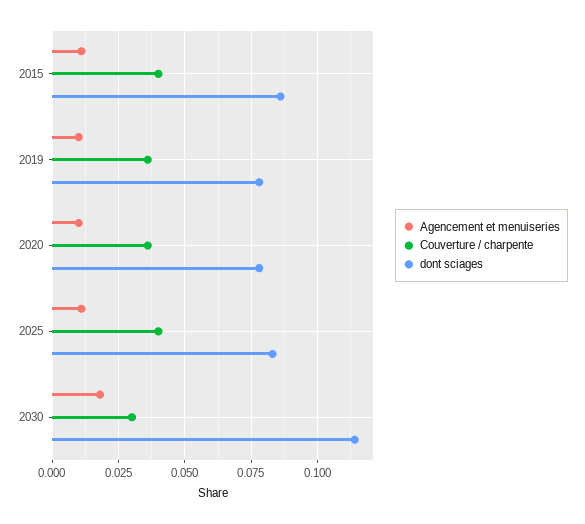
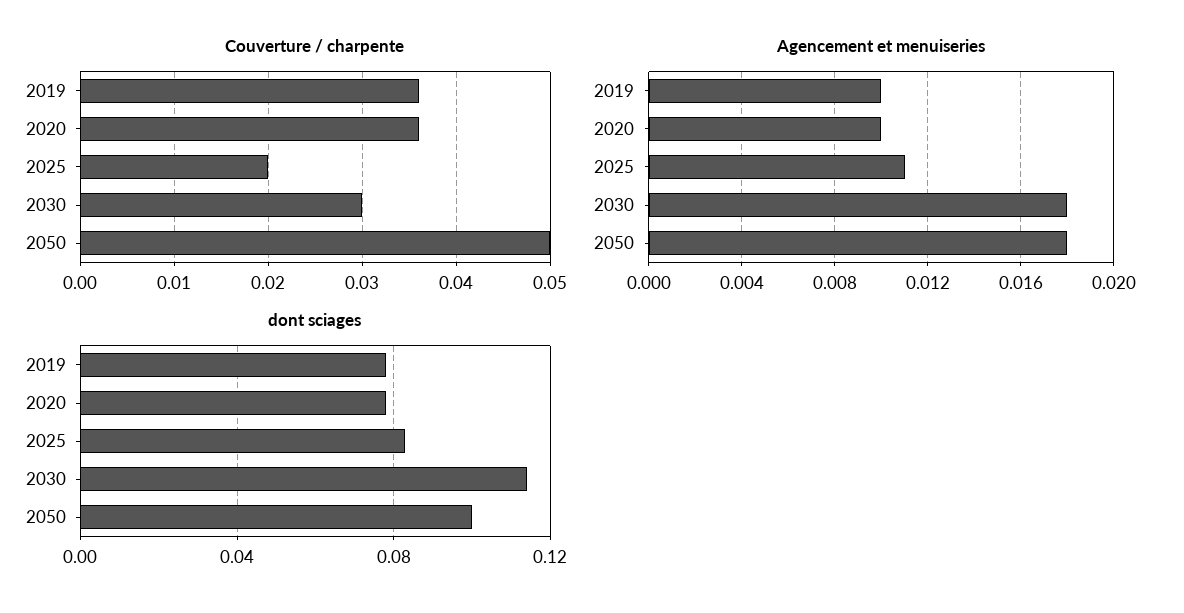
Agencement et menuiseries, 2015: 0.01 -> none
Couverture / charpente, 2015: 0.04 -> none
dont sciages, 2015: 0.085 -> none
Couverture / charpente, 2025: 0.04 -> 0.02
Couverture / charpente, 2050: none -> 0.05
Agencement et menuiseries, 2050: none -> 0.018
dont sciages, 2050: none -> 0.1

